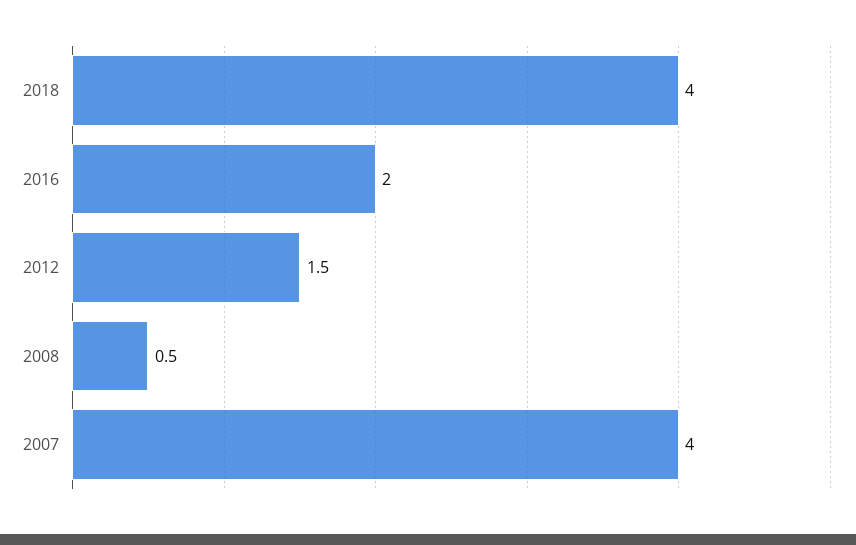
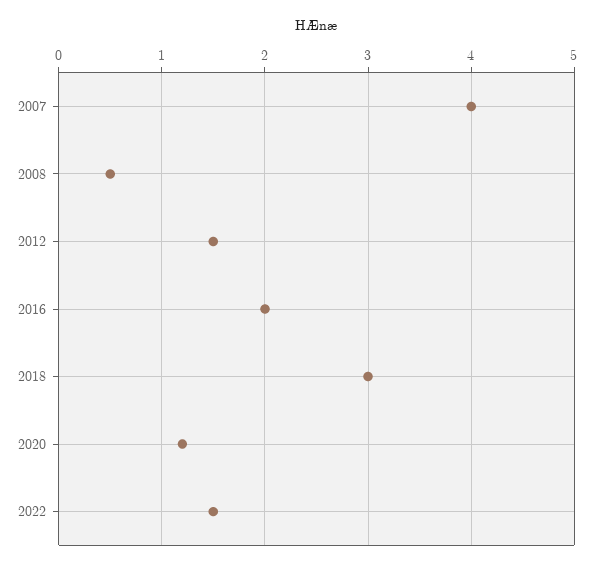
2018: 4 -> 3
2020: none -> 1.2
2022: none -> 1.5

